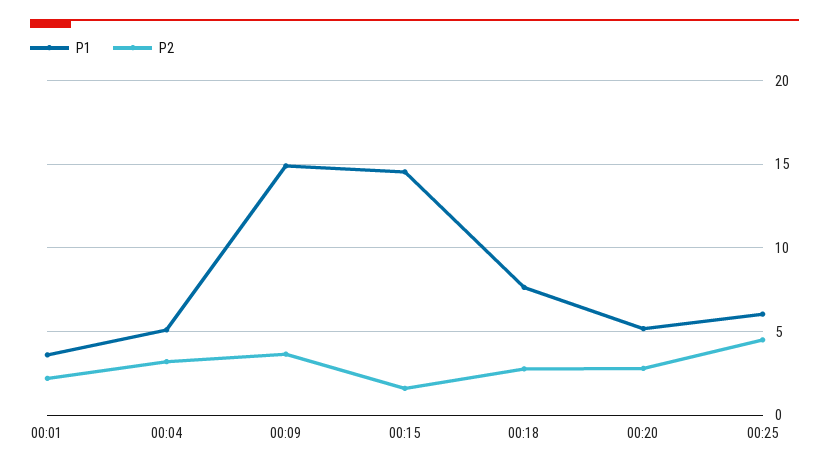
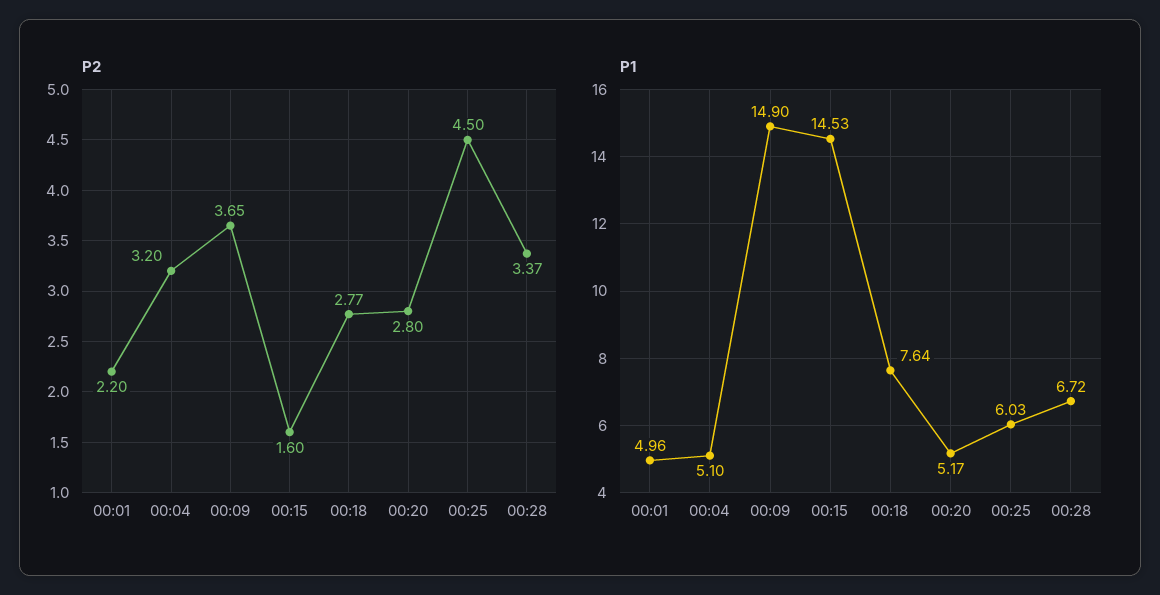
P1, 00:01: 3.5 -> 4.96
P2, 00:28: none -> 3.37
P1, 00:28: none -> 6.72

